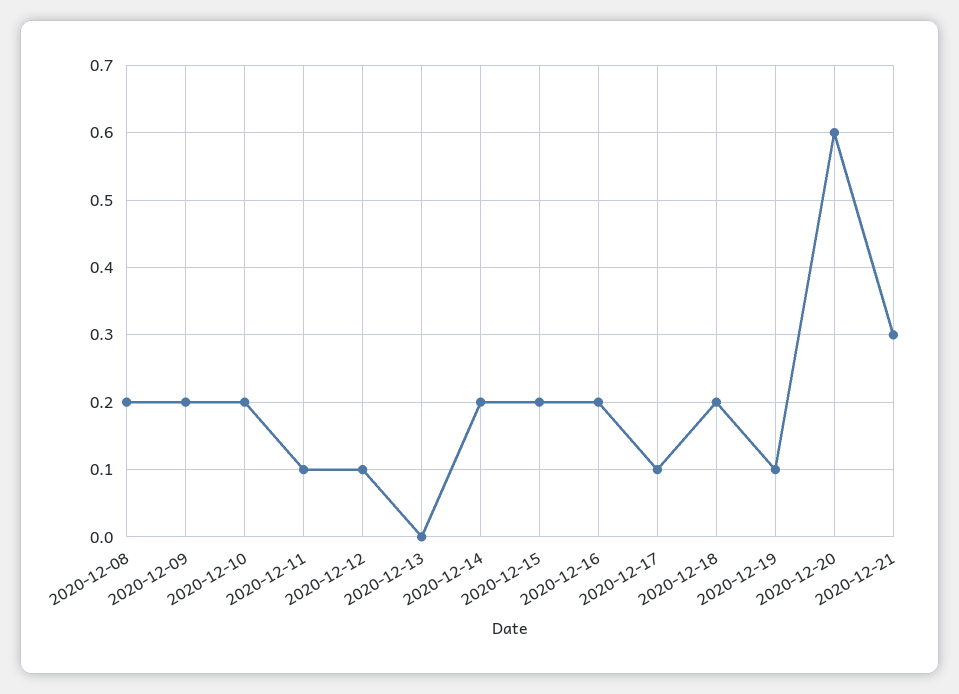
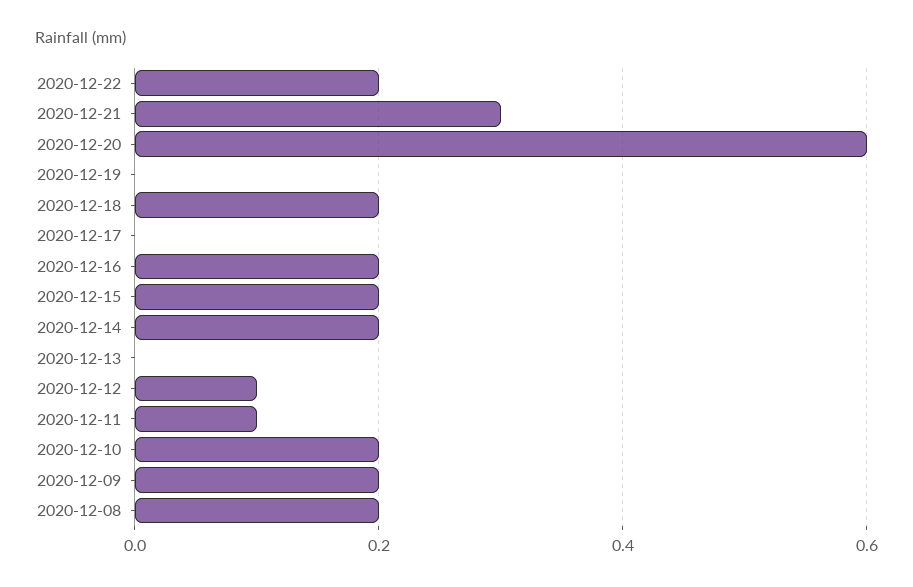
2020-12-17: 0.1 -> 0
2020-12-19: 0.1 -> 0
2020-12-22: none -> 0.2

